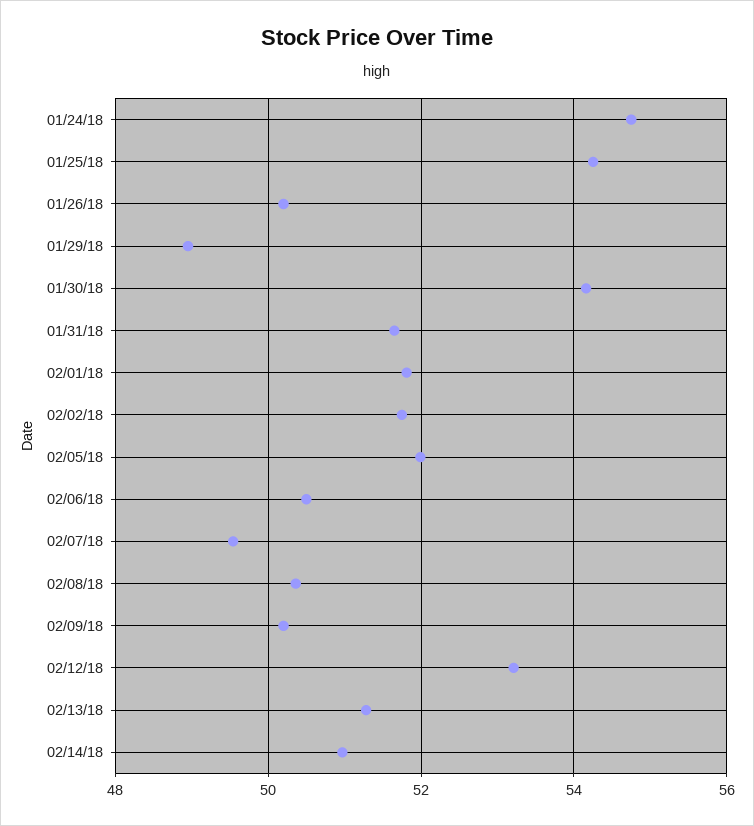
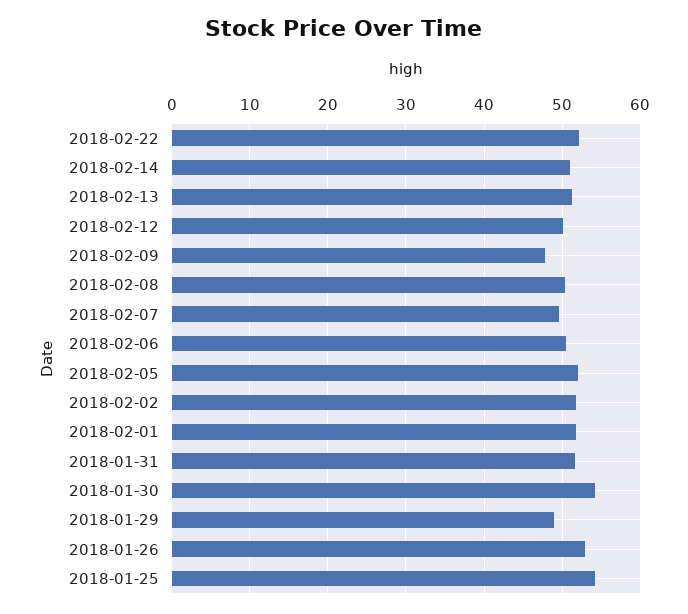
01/24/18: 54.8 -> none
01/26/18: 50.2 -> 53
02/09/18: 50.2 -> 48
02/12/18: 53.2 -> 50
2018-02-22: none -> 52

